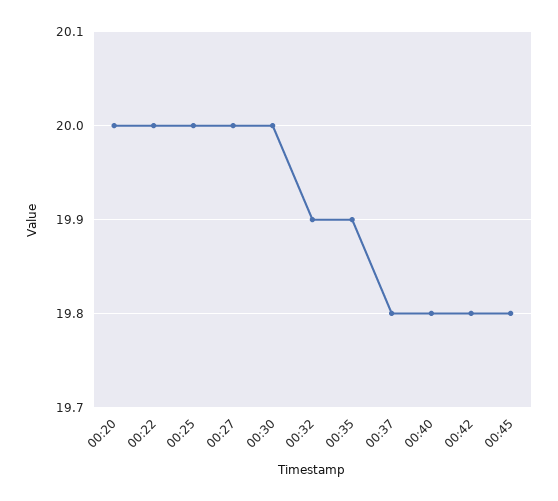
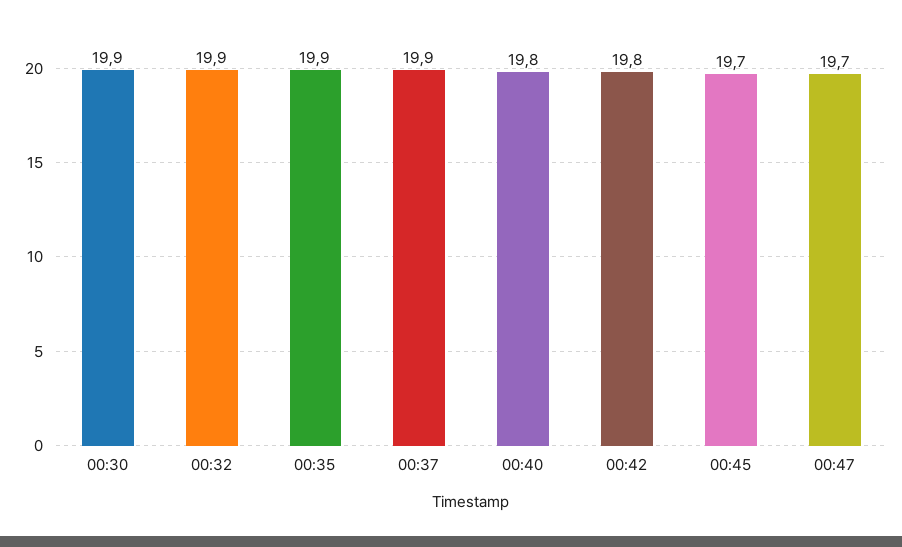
00:20: 20 -> none
00:22: 20 -> none
00:25: 20 -> none
00:27: 20 -> none
00:30: 20 -> 19.9
00:37: 19.8 -> 19.9
00:45: 19.8 -> 19.7
00:47: none -> 19.7

